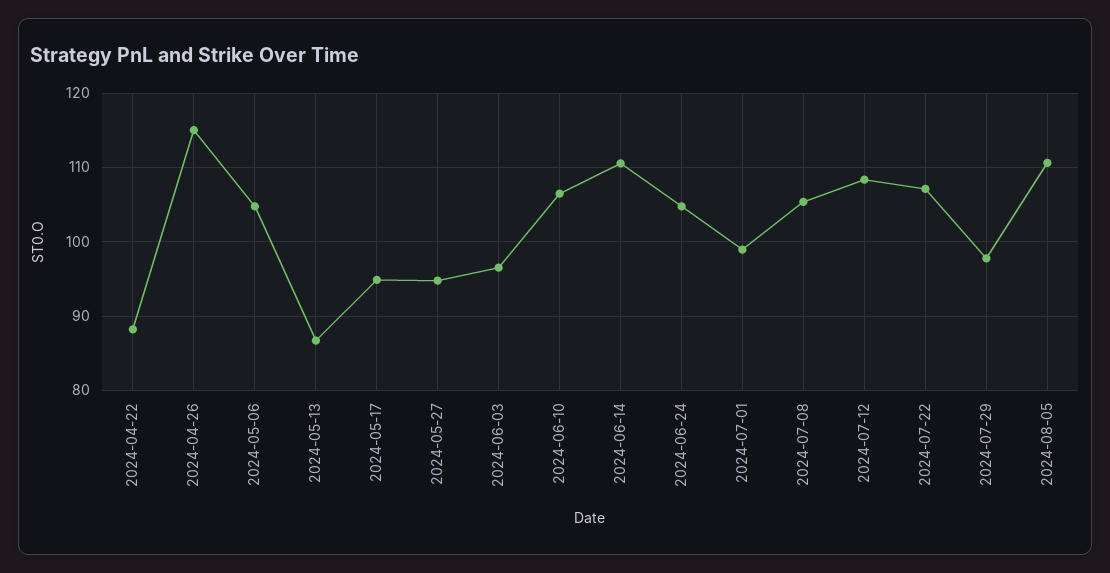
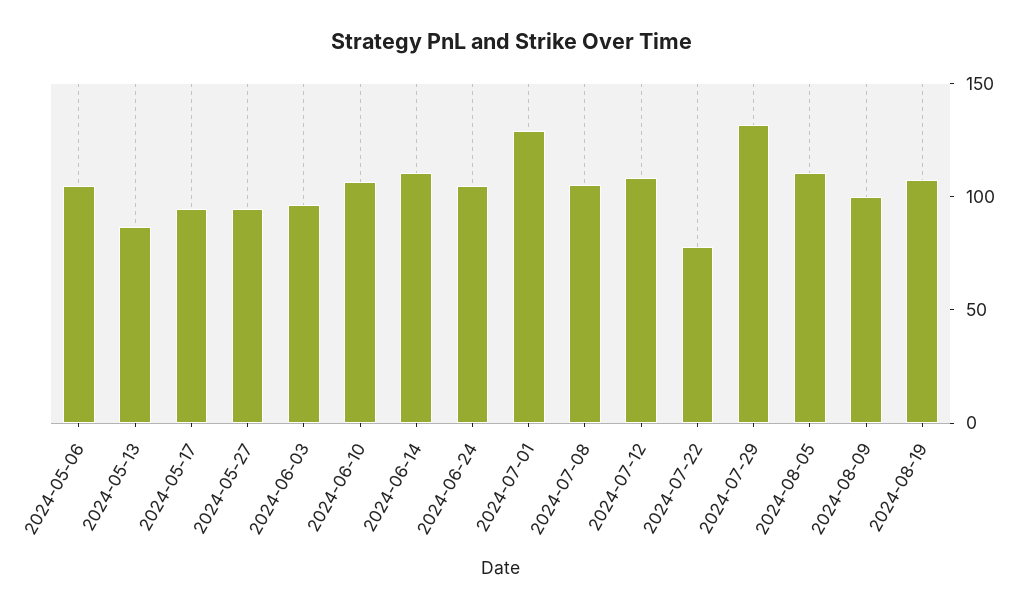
2024-04-22: 88 -> none
2024-04-26: 115 -> none
2024-07-01: 99 -> 130
2024-07-22: 107 -> 80
2024-07-29: 98 -> 130
2024-08-09: none -> 100
2024-08-19: none -> 110

